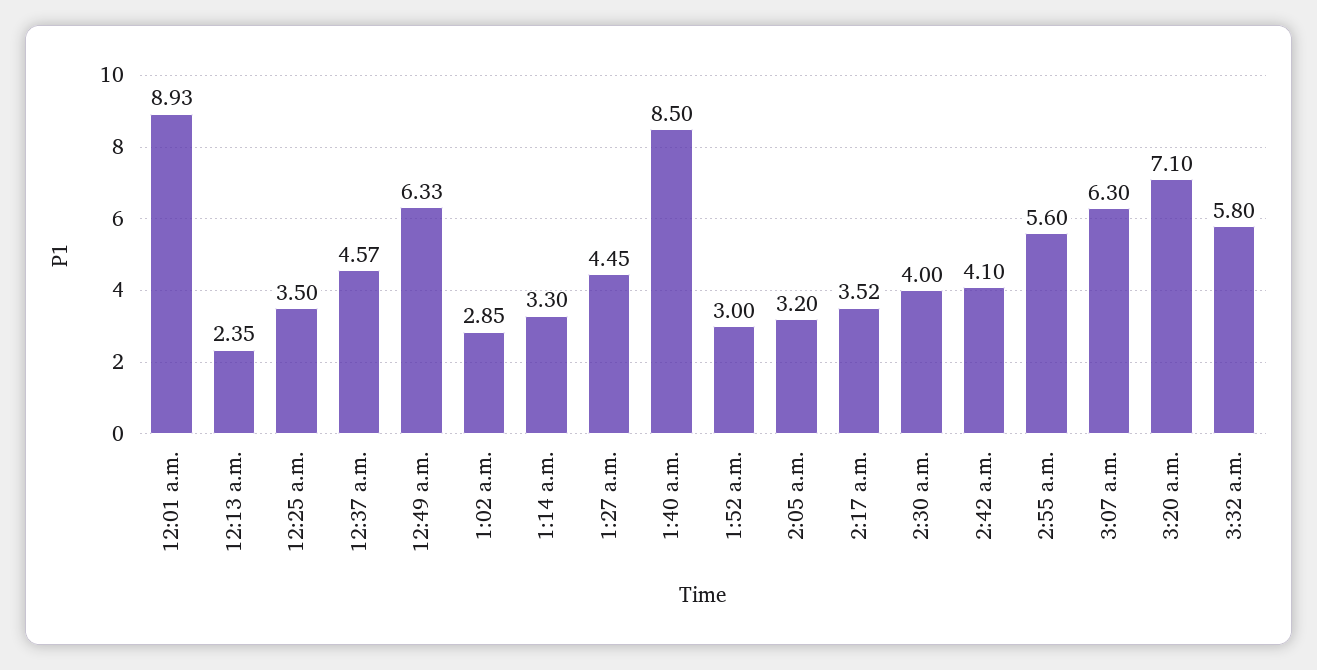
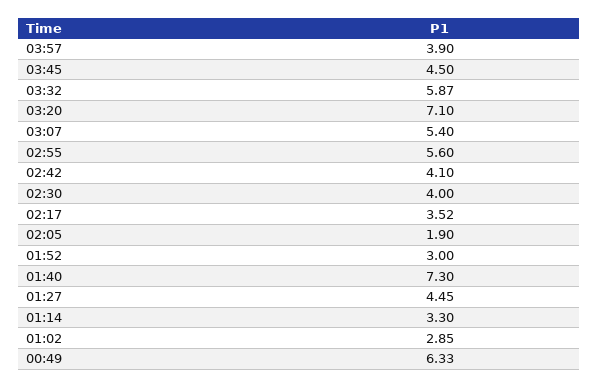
12:01 a.m.: 8.93 -> none
12:13 a.m.: 2.35 -> none
12:25 a.m.: 3.5 -> none
12:37 a.m.: 4.57 -> none
1:40 a.m.: 8.5 -> 7.3
2:05 a.m.: 3.2 -> 1.9
3:07 a.m.: 6.3 -> 5.4
3:32 a.m.: 5.8 -> 5.87
03:57: none -> 3.9
03:45: none -> 4.5

